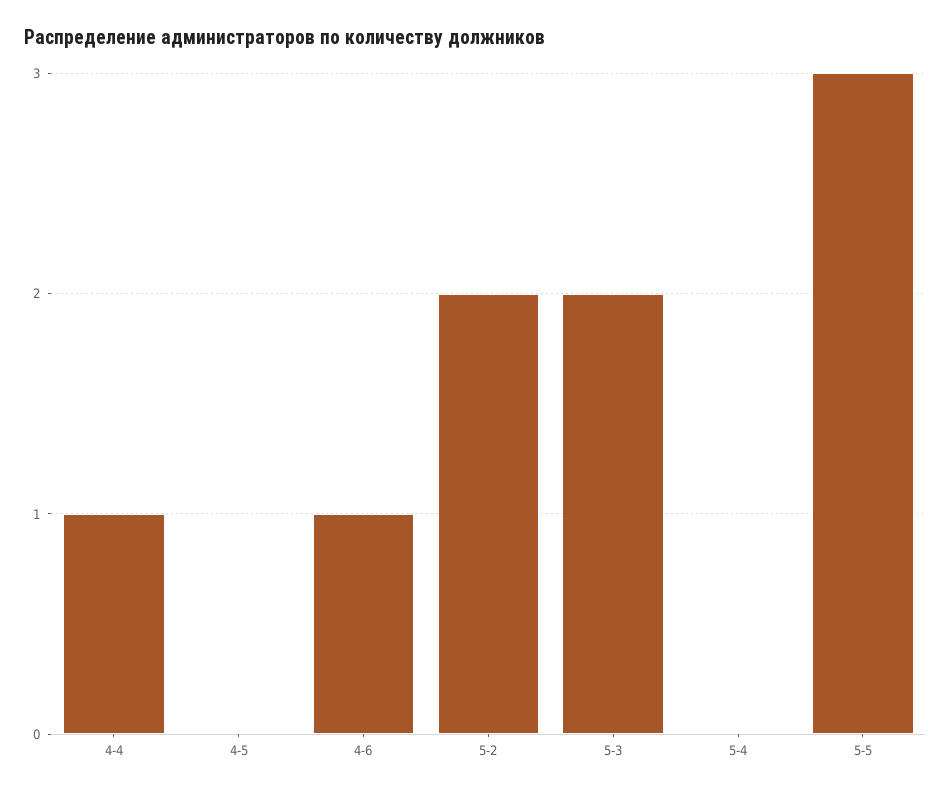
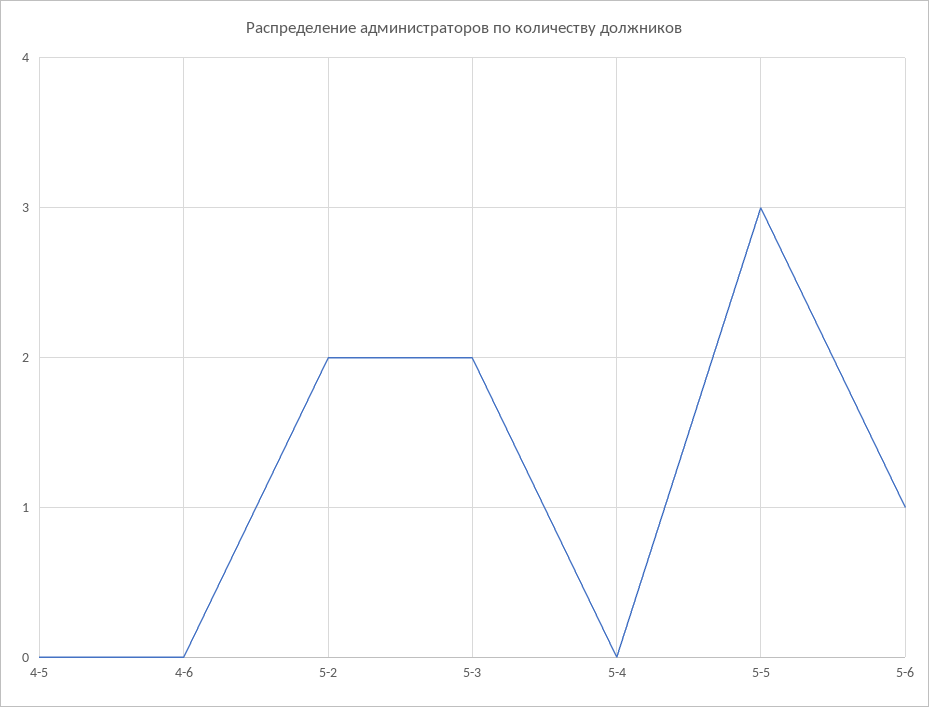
4-4: 1 -> none
4-6: 1 -> 0
5-6: none -> 1

